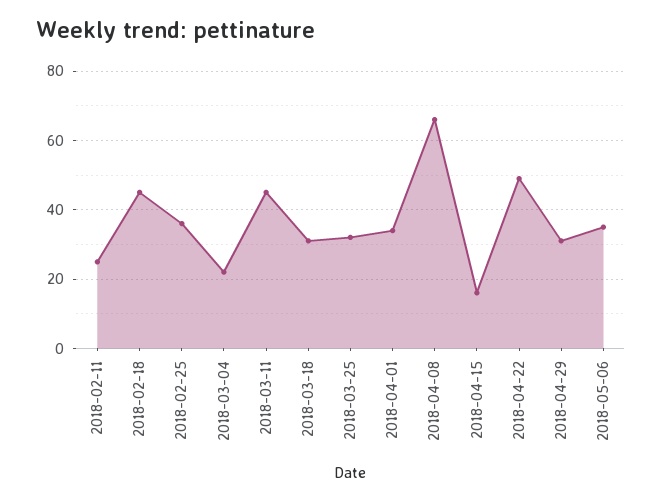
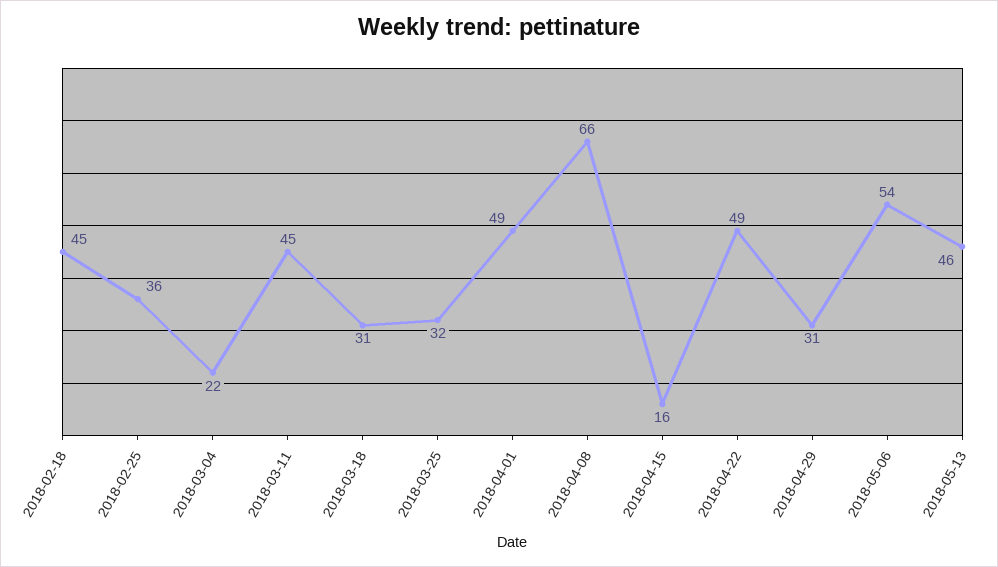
2018-02-11: 25 -> none
2018-04-01: 35 -> 49
2018-05-06: 35 -> 54
2018-05-13: none -> 46

